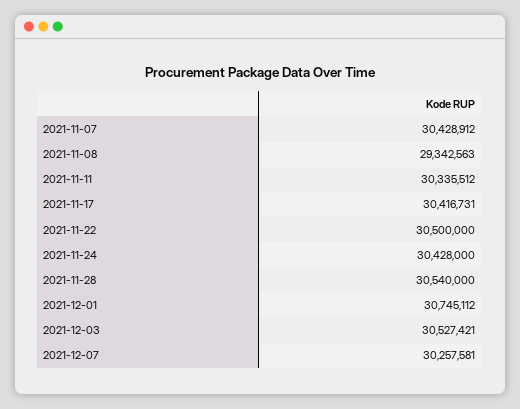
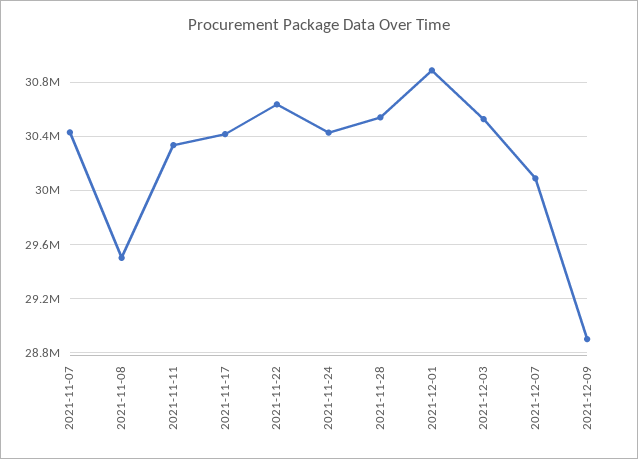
2021-11-08: 29342563 -> 29500000
2021-11-22: 30500000 -> 30650000
2021-12-01: 30745112 -> 30900000
2021-12-07: 30257581 -> 30100000
2021-12-09: none -> 28900000

